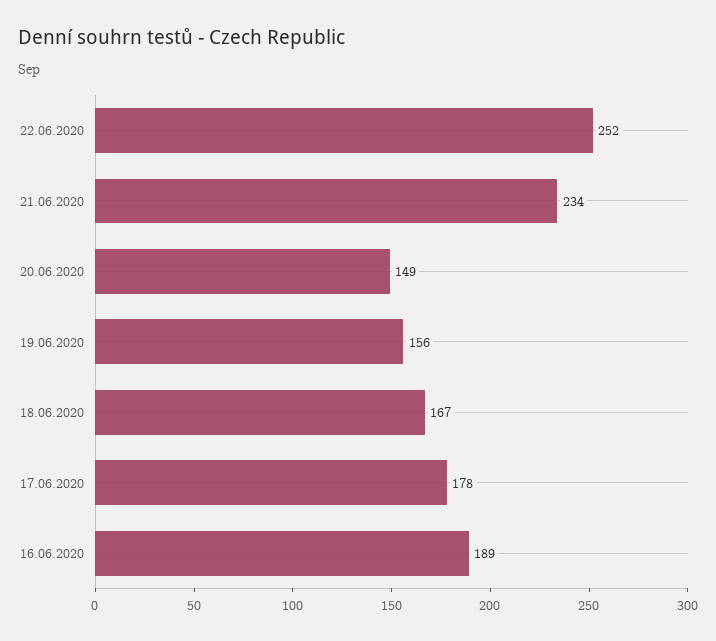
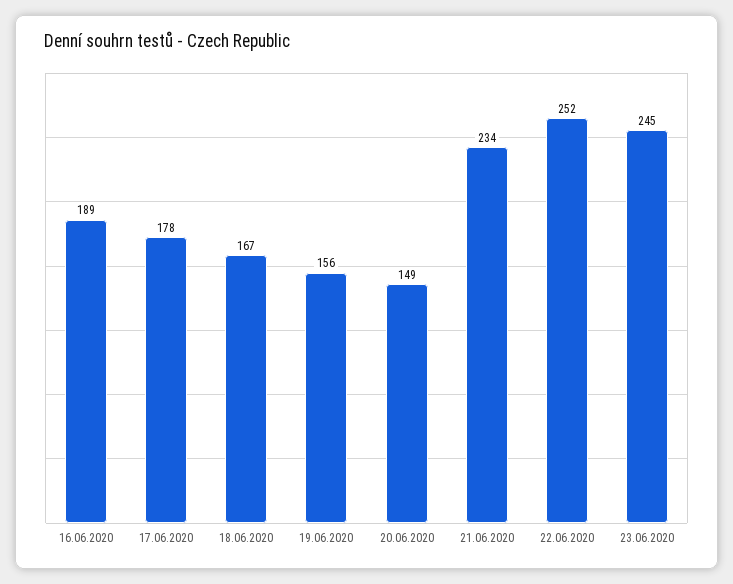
23.06.2020: none -> 245

